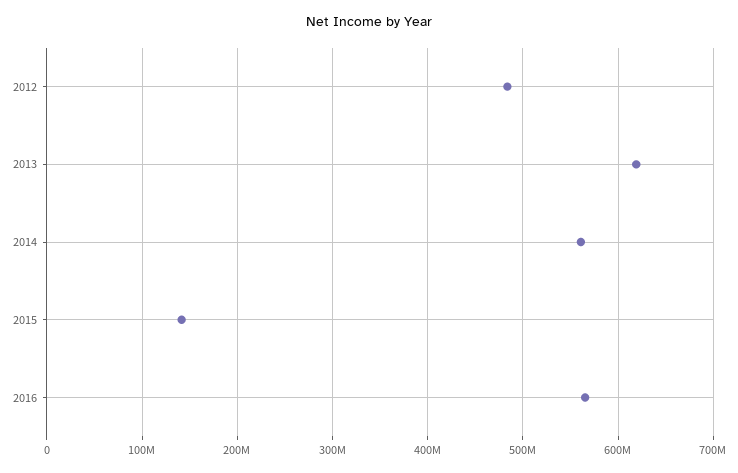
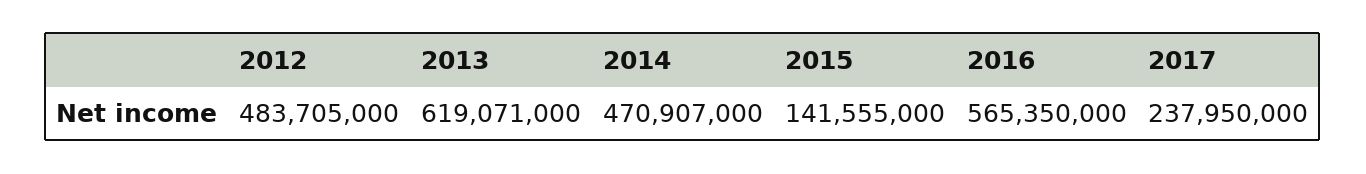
2014: 560000000 -> 470907000
2017: none -> 237950000

